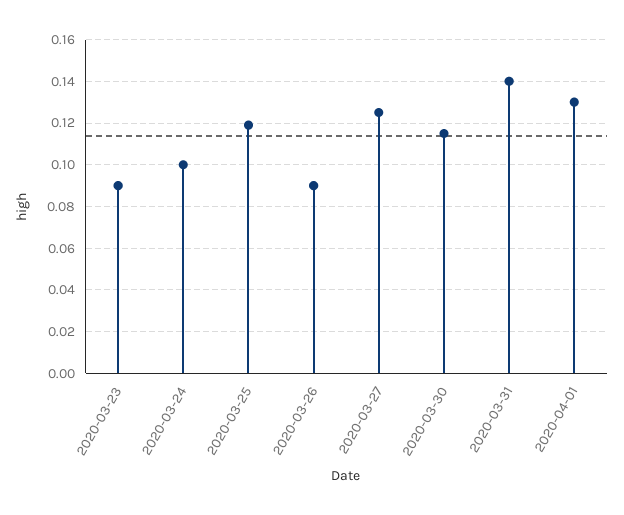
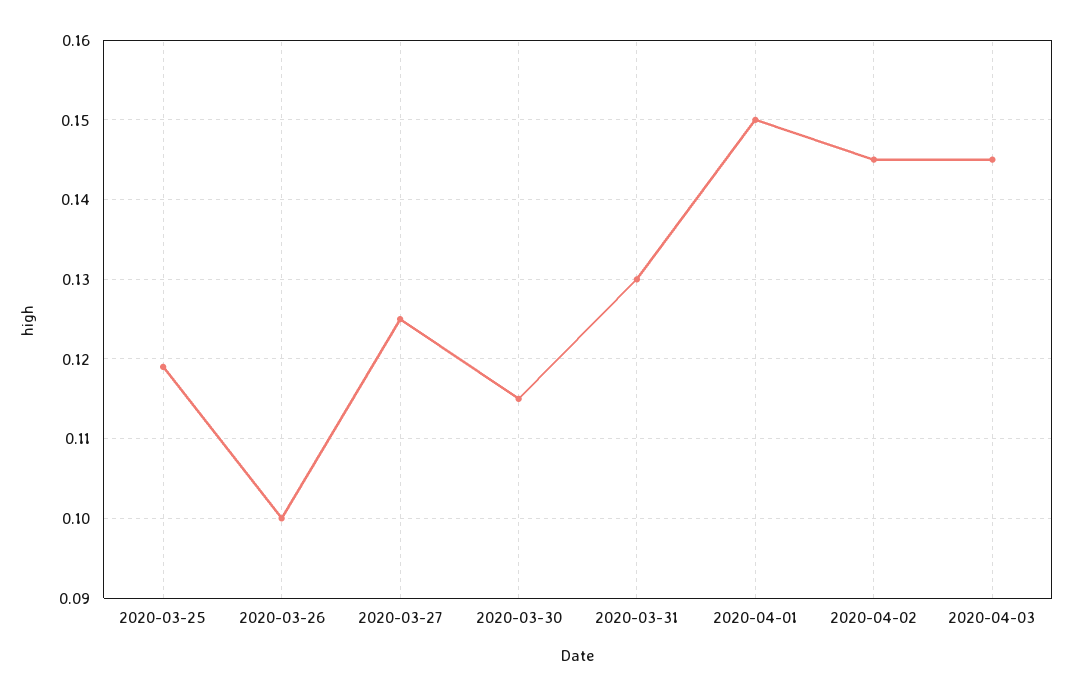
2020-03-23: 0.09 -> none
2020-03-24: 0.1 -> none
2020-03-26: 0.09 -> 0.1
2020-03-31: 0.14 -> 0.13
2020-04-01: 0.13 -> 0.15
2020-04-02: none -> 0.145
2020-04-03: none -> 0.145

